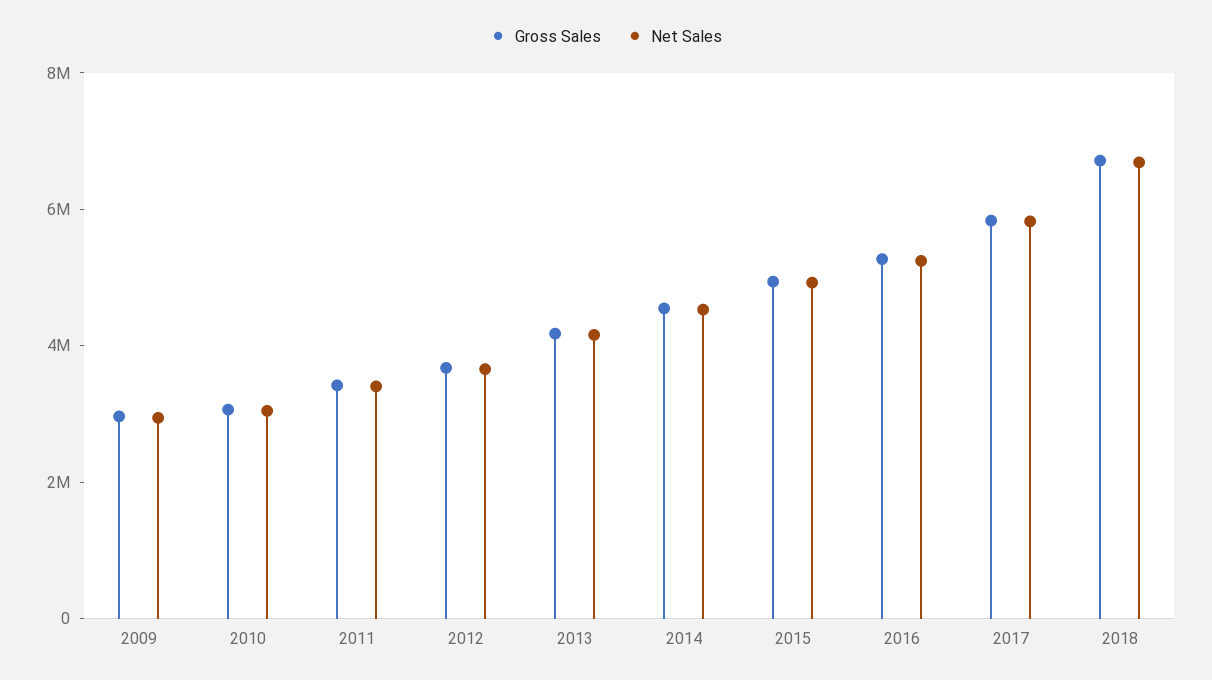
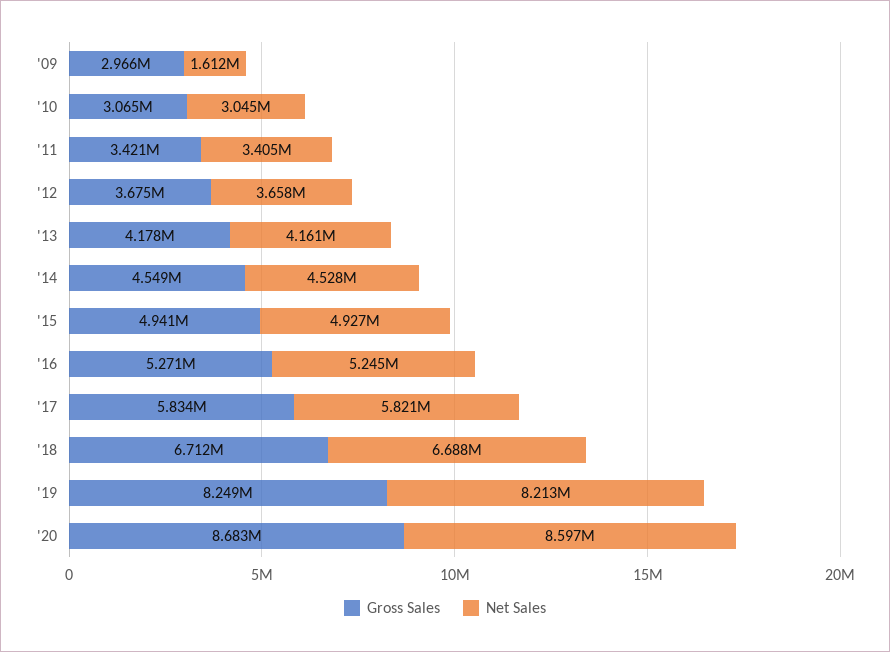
Net Sales, 2009: 3000000 -> 1612000
Gross Sales, '19: none -> 8249000
Net Sales, '19: none -> 8213000
Gross Sales, '20: none -> 8683000
Net Sales, '20: none -> 8597000

